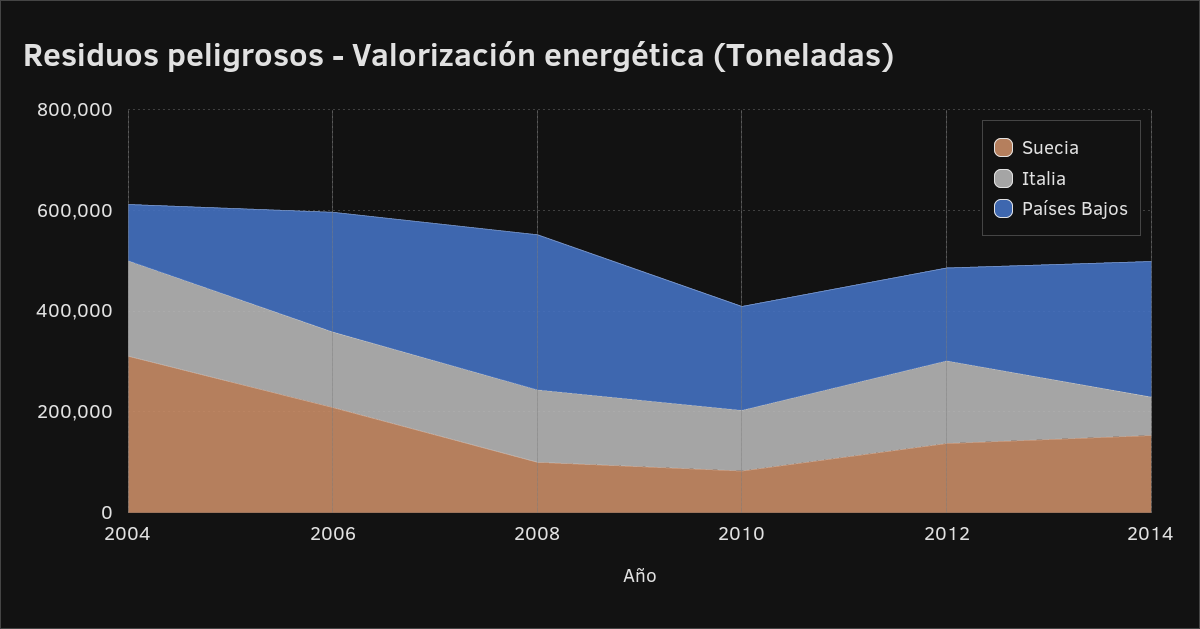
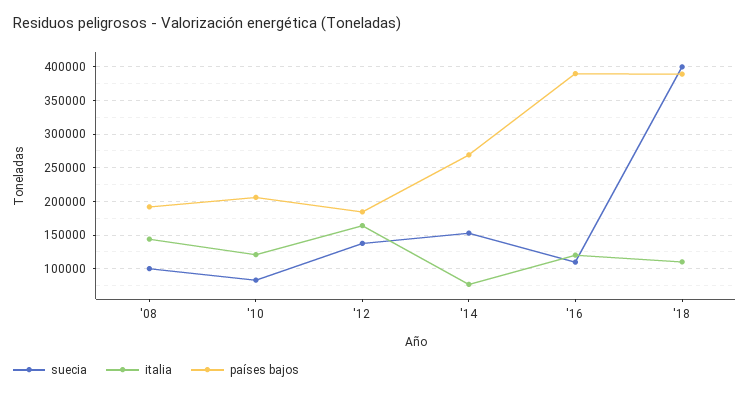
Suecia, 2004: 300000 -> none
Italia, 2004: 200000 -> none
Países Bajos, 2004: 100000 -> none
Suecia, 2006: 200000 -> none
Italia, 2006: 150000 -> none
Países Bajos, 2006: 250000 -> none
Países Bajos, 2008: 300000 -> 190000
Suecia, '16: none -> 110000
Italia, '16: none -> 120000
Países Bajos, '16: none -> 390000
Suecia, '18: none -> 400000
Italia, '18: none -> 110000
Países Bajos, '18: none -> 390000

